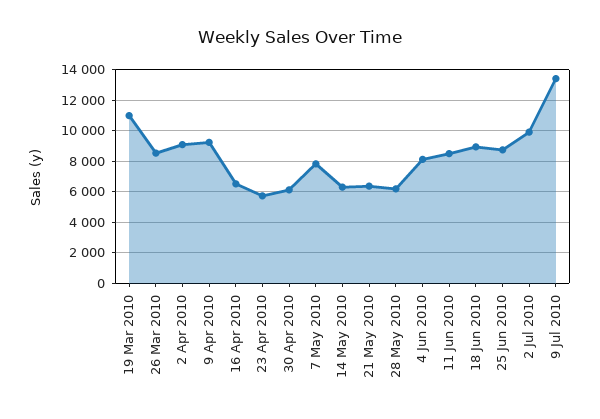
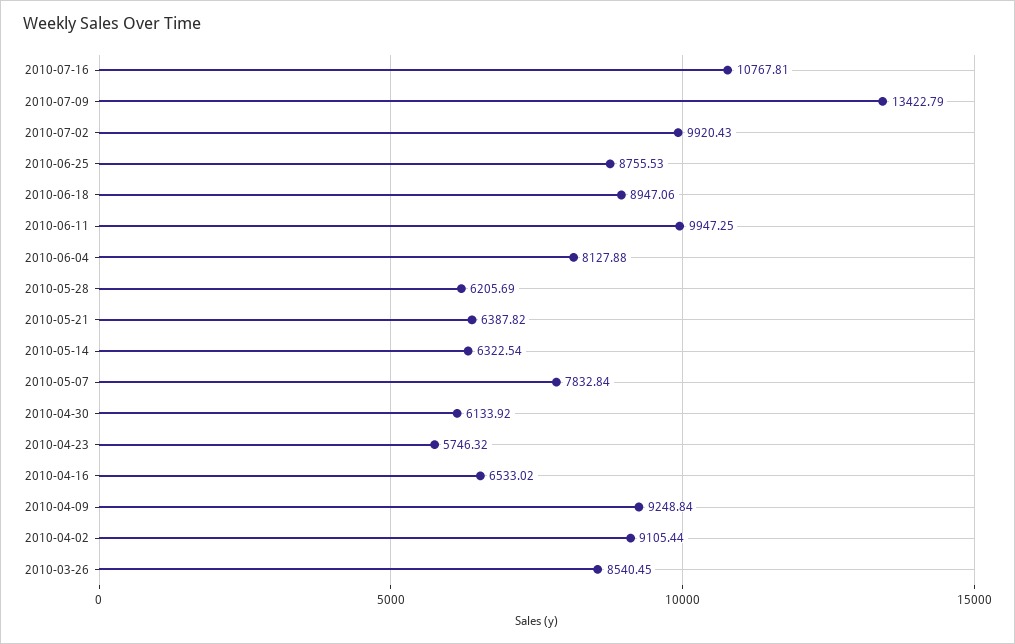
19 Mar 2010: 11000 -> none
11 Jun 2010: 8500 -> 9947.25
2010-07-16: none -> 10767.81

